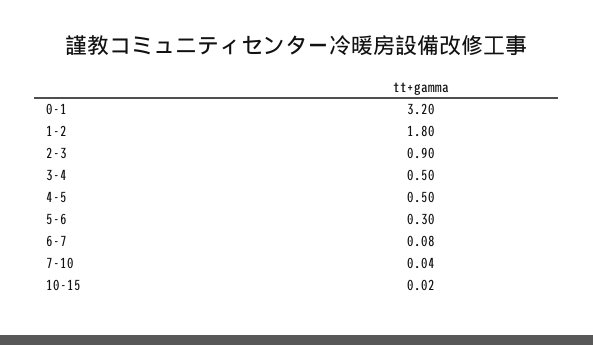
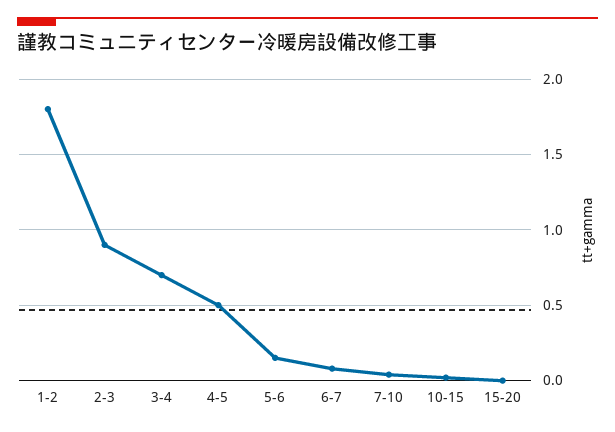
0-1: 3.2 -> none
3-4: 0.5 -> 0.7
5-6: 0.3 -> 0.15
15-20: none -> 0

